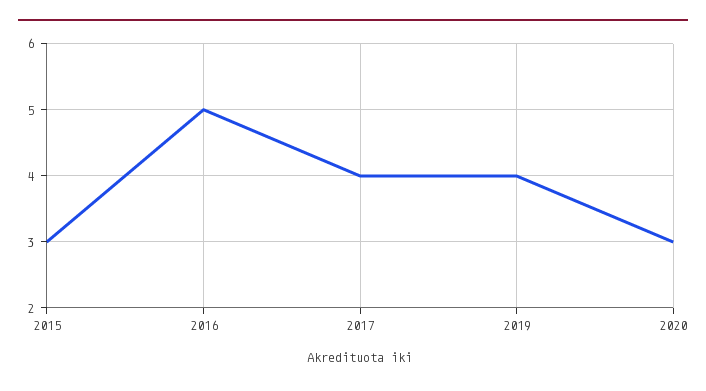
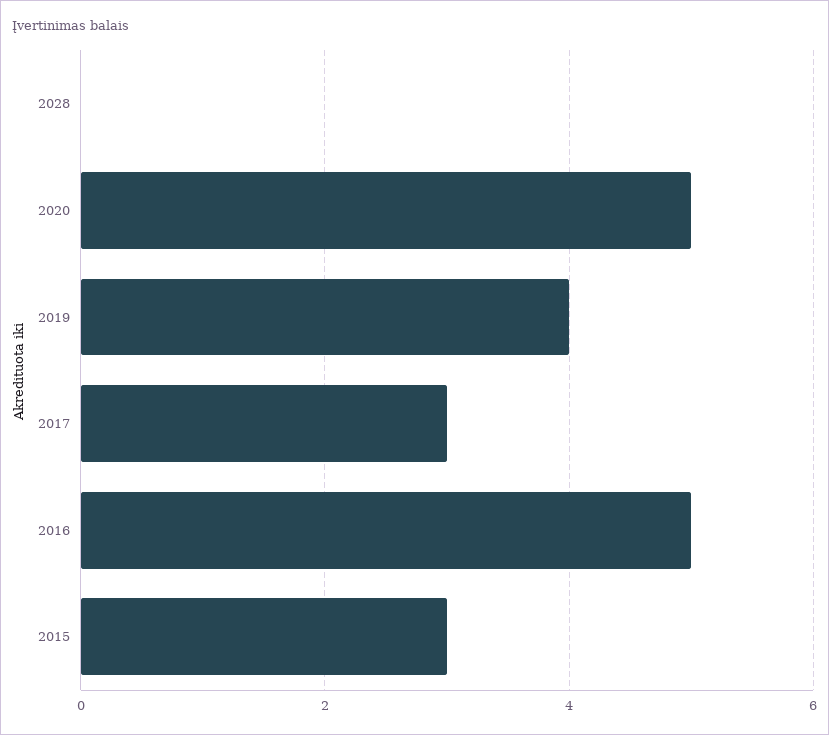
2017: 4 -> 3
2020: 3 -> 5
2028: none -> 0

